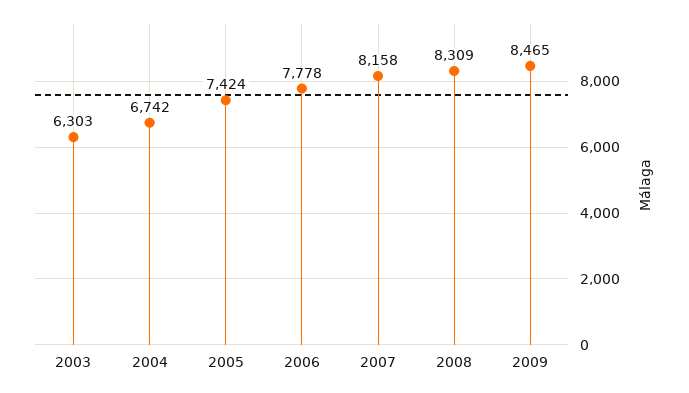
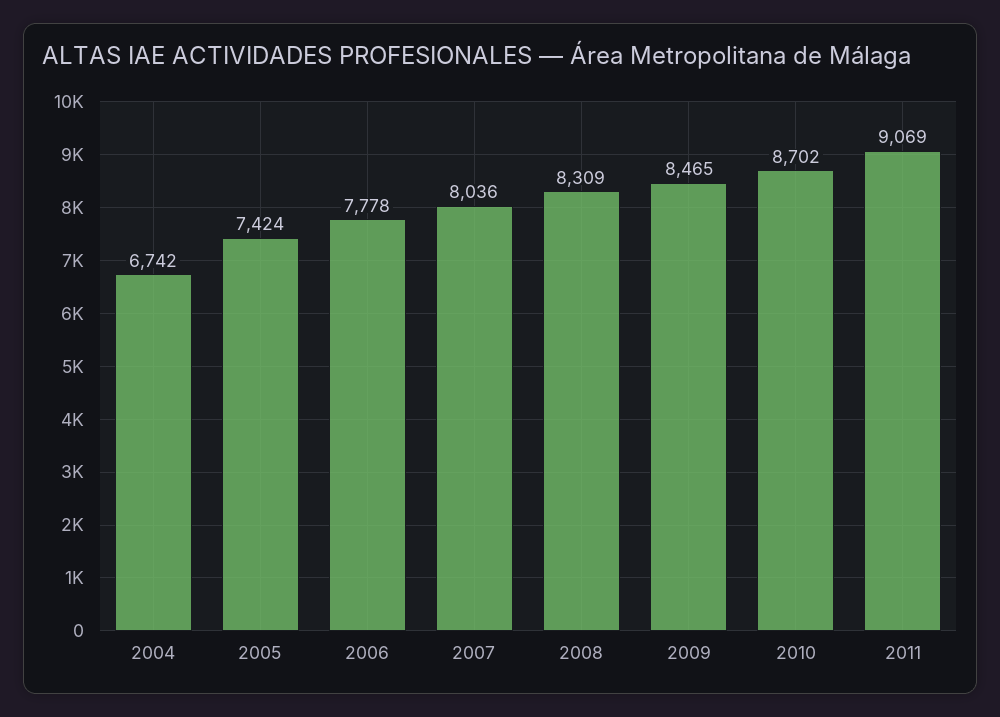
2003: 6303 -> none
2007: 8158 -> 8036
2010: none -> 8702
2011: none -> 9069

